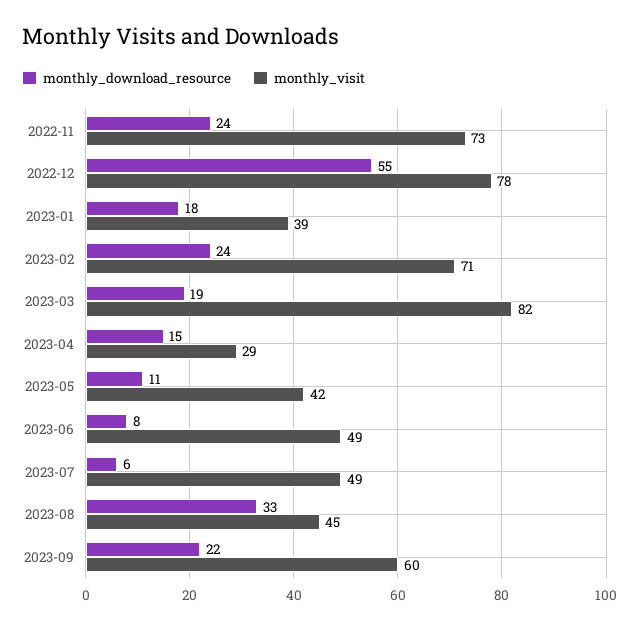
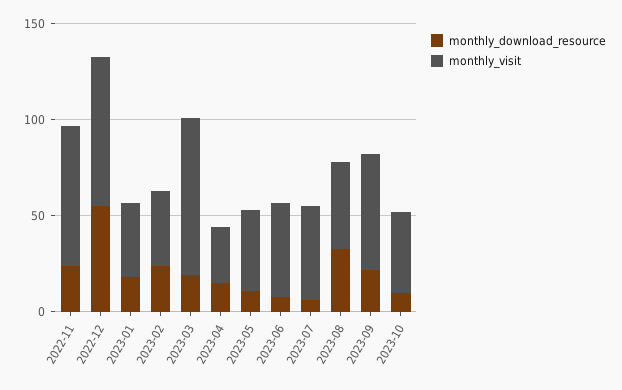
monthly_visit, 2023-02: 71 -> 40
monthly_download_resource, 2023-10: none -> 10
monthly_visit, 2023-10: none -> 40

